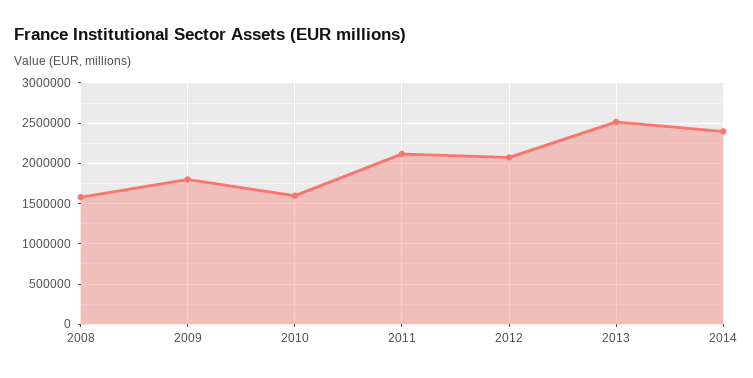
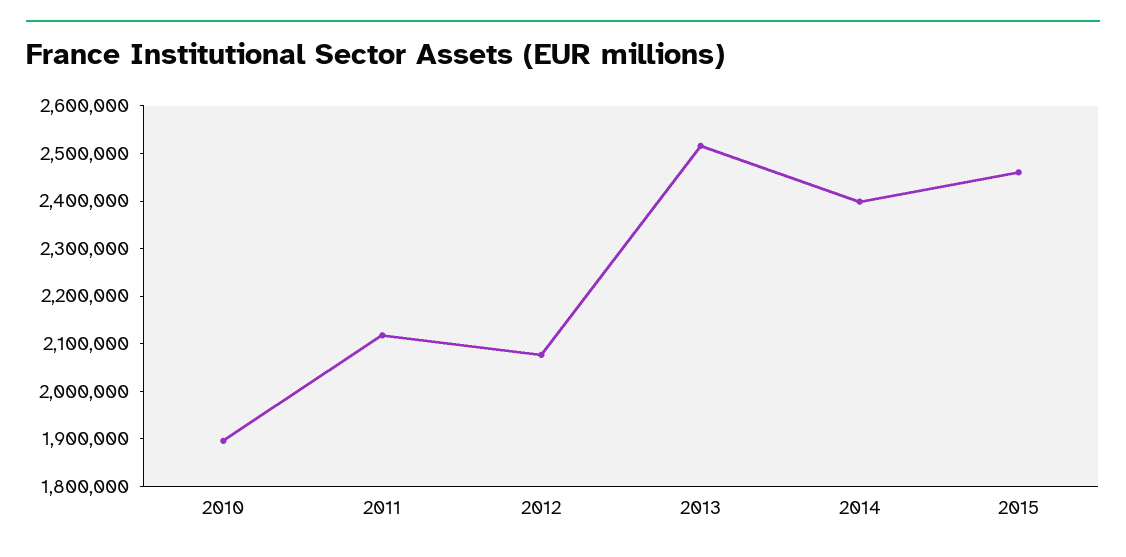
2008: 1600000 -> none
2009: 1800000 -> none
2010: 1600000 -> 1900000
2015: none -> 2460000

